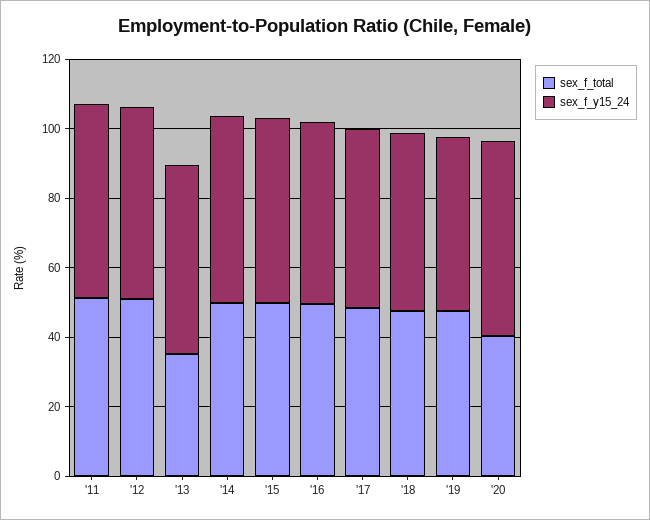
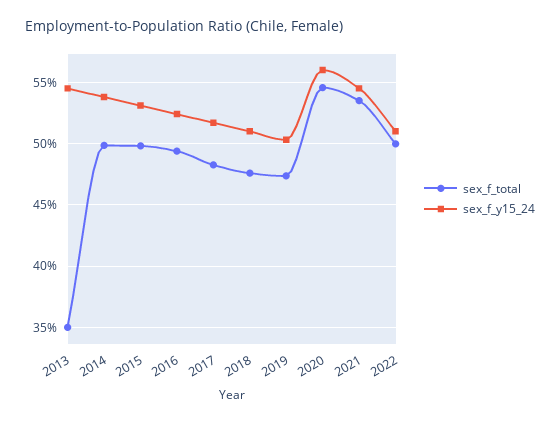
sex_f_total, '11: 50 -> none
sex_f_y15_24, '11: 55 -> none
sex_f_total, '12: 50 -> none
sex_f_y15_24, '12: 55 -> none
sex_f_total, '20: 40 -> 54.5
sex_f_total, 2021: none -> 53.5
sex_f_y15_24, 2021: none -> 54.5
sex_f_total, 2022: none -> 50
sex_f_y15_24, 2022: none -> 51

